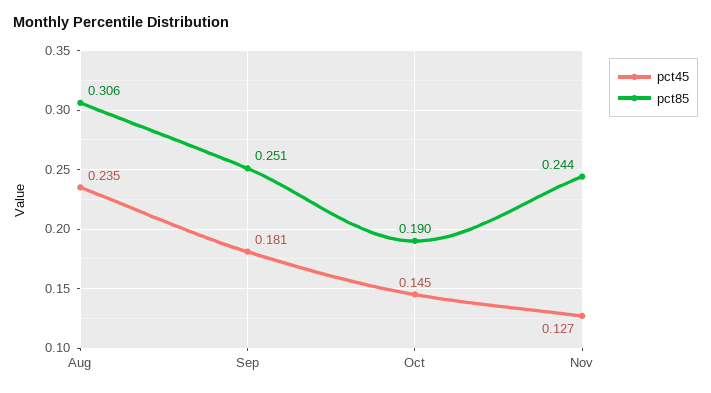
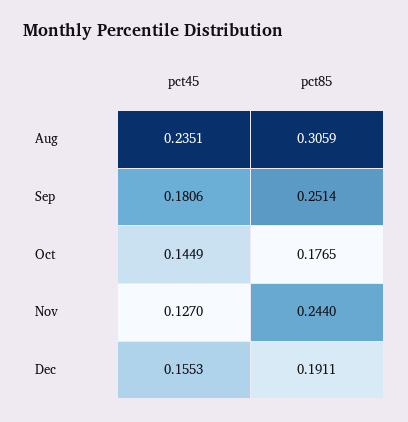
pct85, Oct: 0.19 -> 0.1765
pct45, Dec: none -> 0.1553
pct85, Dec: none -> 0.1911

